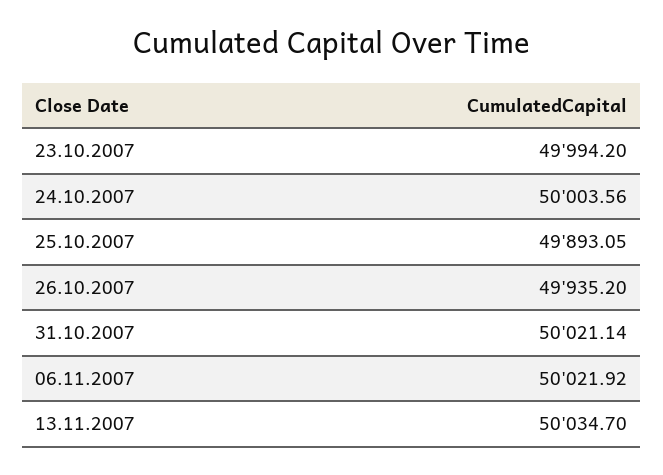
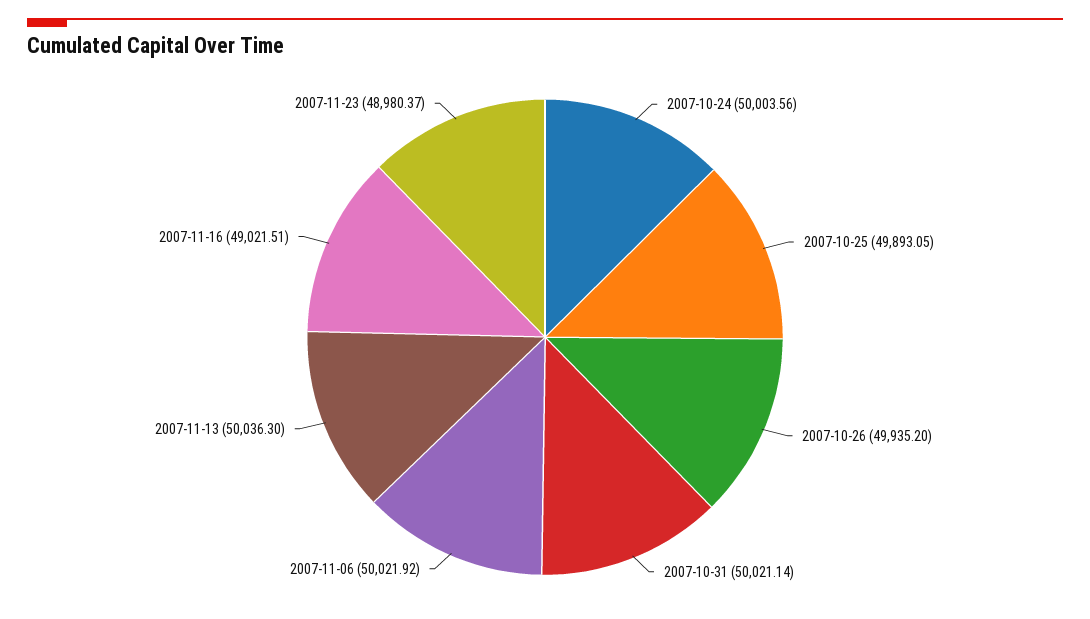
23.10.2007: 49994.2 -> none
13.11.2007: 50034.7 -> 50036.3
2007-11-16: none -> 49021.51
2007-11-23: none -> 48980.37

